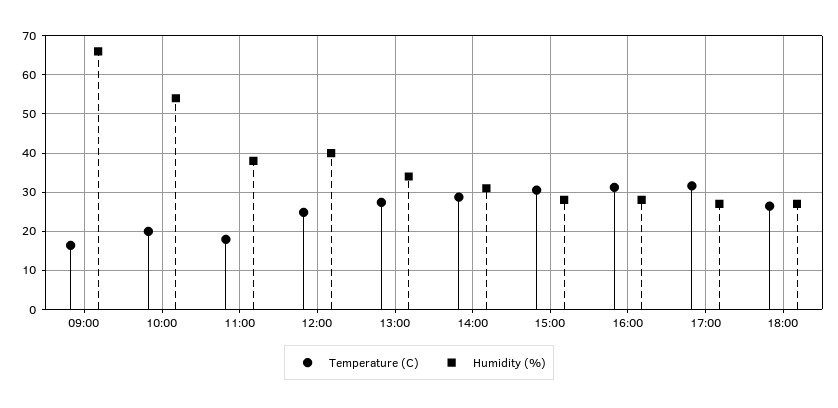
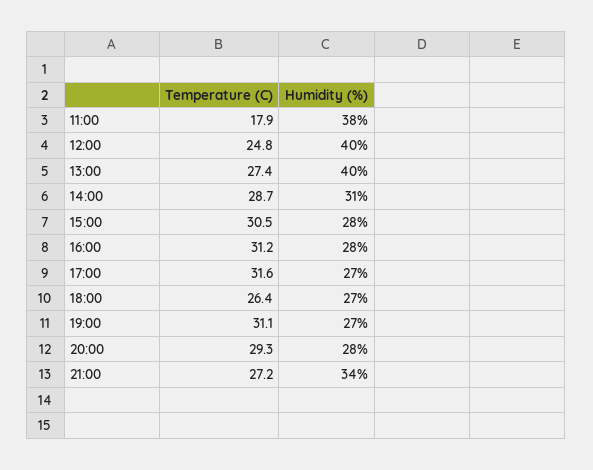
Temperature (C), 09:00: 16 -> none
Humidity (%), 09:00: 66 -> none
Temperature (C), 10:00: 20 -> none
Humidity (%), 10:00: 54 -> none
Humidity (%), 13:00: 34 -> 40
Temperature (C), 19:00: none -> 31.1
Humidity (%), 19:00: none -> 27
Temperature (C), 20:00: none -> 29.3
Humidity (%), 20:00: none -> 28
Temperature (C), 21:00: none -> 27.2
Humidity (%), 21:00: none -> 34

